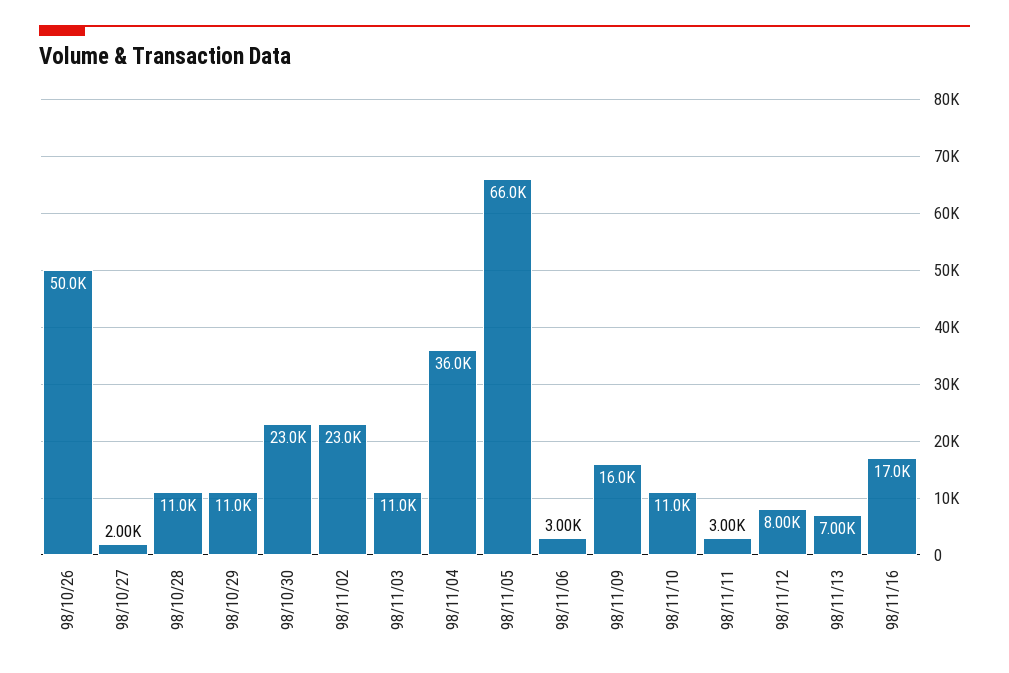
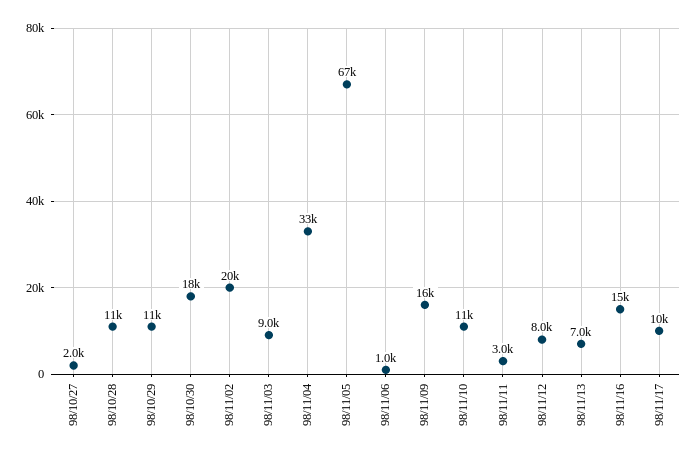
98/10/26: 50000 -> none
98/10/30: 23000 -> 18000
98/11/02: 23000 -> 20000
98/11/03: 11000 -> 9000
98/11/04: 36000 -> 33000
98/11/05: 66000 -> 67000
98/11/06: 3000 -> 1000
98/11/16: 17000 -> 15000
98/11/17: none -> 10000

